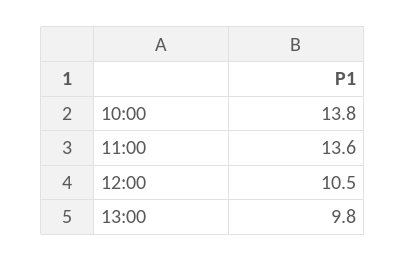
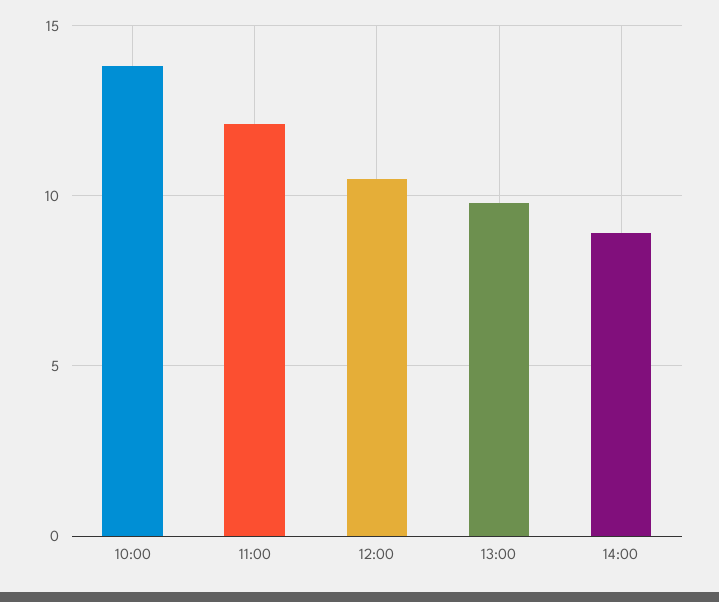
11:00: 13.6 -> 12
14:00: none -> 9

